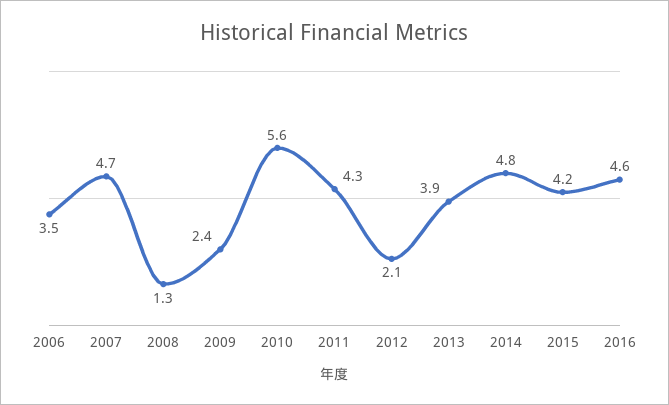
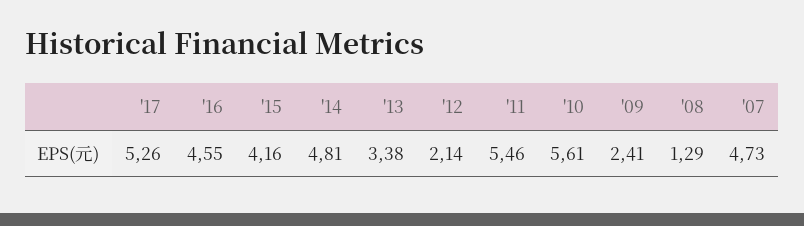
2006: 3.5 -> none
2011: 4.3 -> 5.46
2013: 3.9 -> 3.38
'17: none -> 5.26

